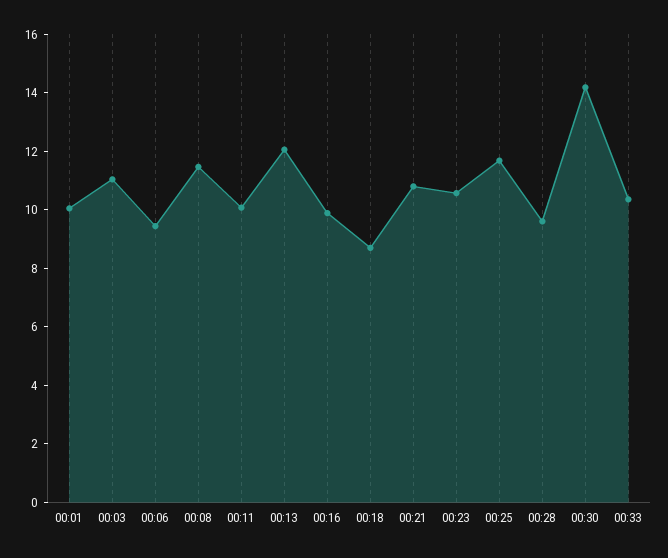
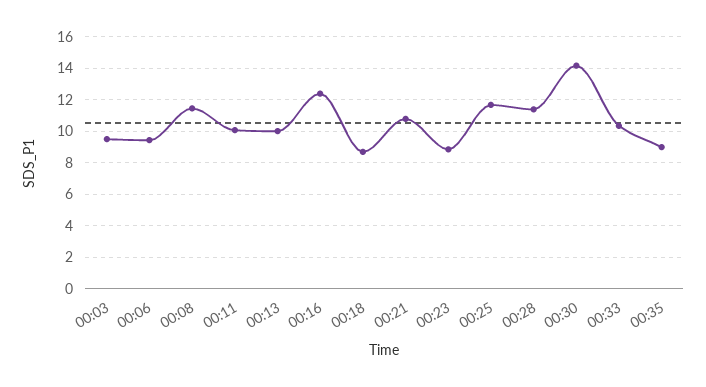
00:01: 10 -> none
00:03: 11 -> 9.5
00:13: 12 -> 10
00:16: 10 -> 12.5
00:23: 10.5 -> 9
00:28: 9.5 -> 11.5
00:35: none -> 9

